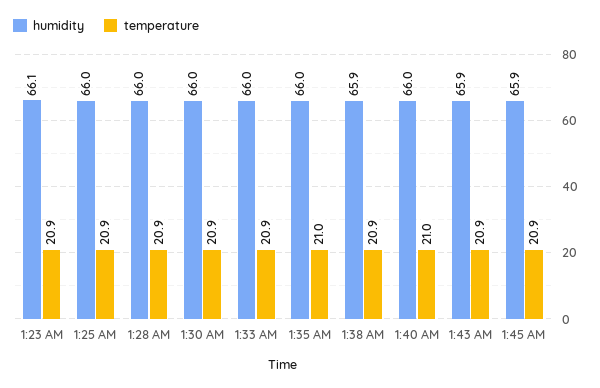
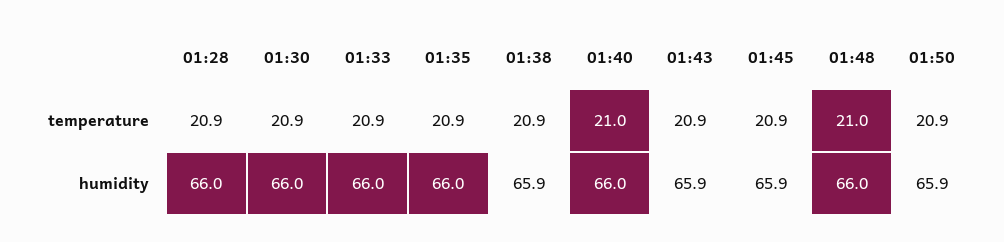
humidity, 1:23 AM: 66.1 -> none
temperature, 1:23 AM: 20.9 -> none
humidity, 1:25 AM: 66 -> none
temperature, 1:25 AM: 20.9 -> none
temperature, 1:35 AM: 21 -> 20.9
temperature, 01:48: none -> 21
temperature, 01:50: none -> 20.9
humidity, 01:48: none -> 66
humidity, 01:50: none -> 65.9

